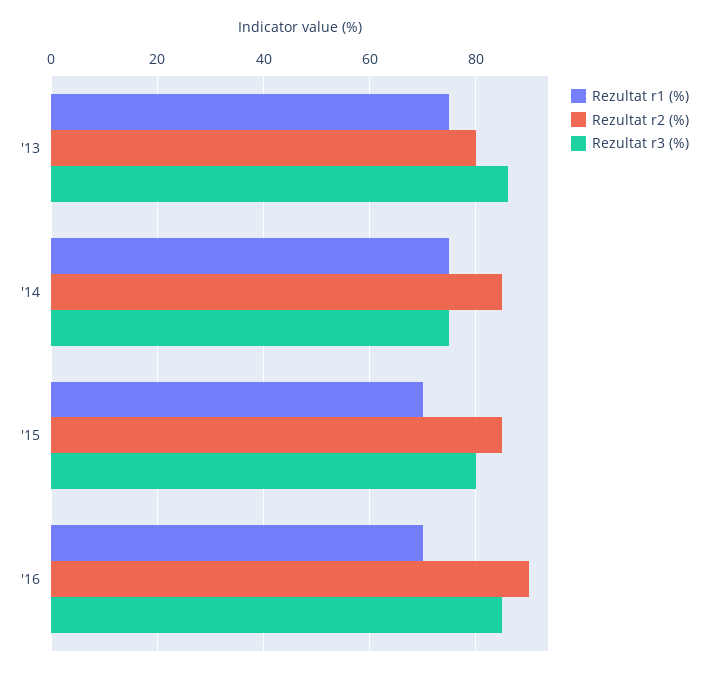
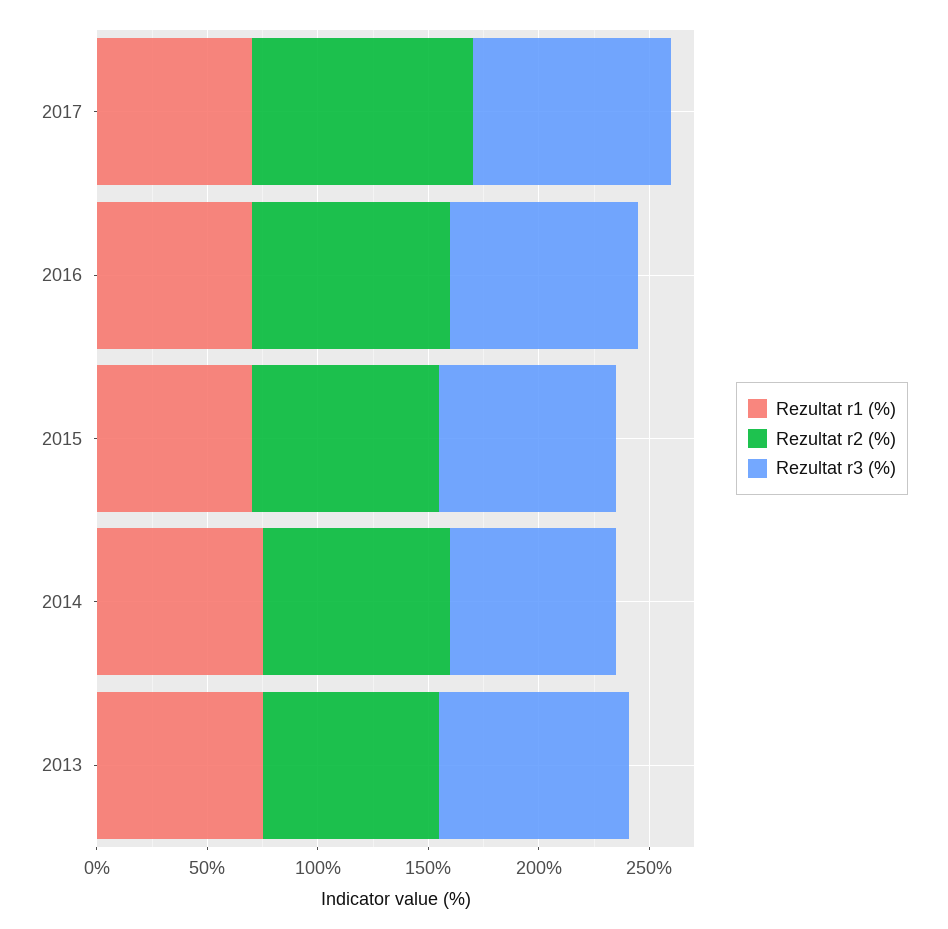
Rezultat r1 (%), 2017: none -> 70
Rezultat r2 (%), 2017: none -> 100
Rezultat r3 (%), 2017: none -> 90

